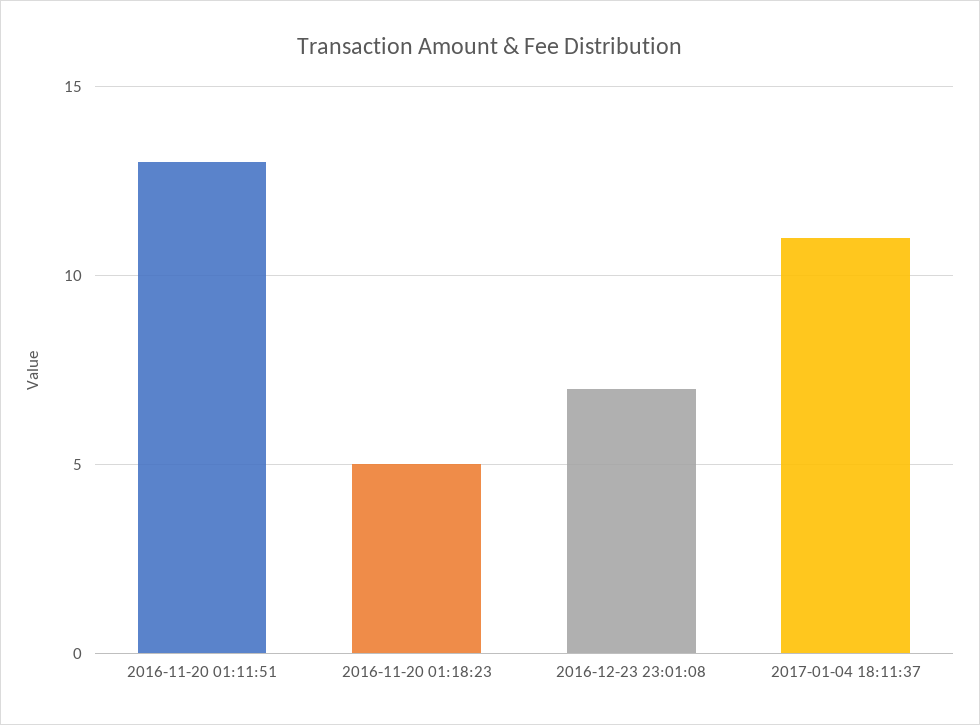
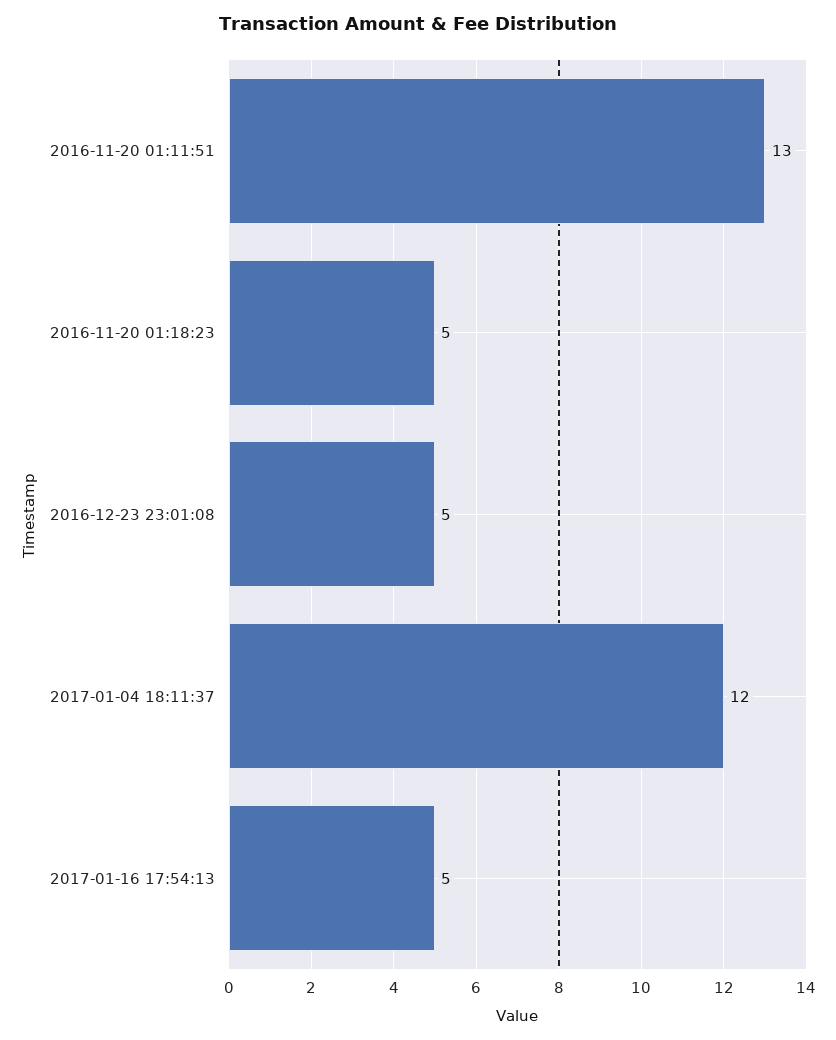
2016-12-23 23:01:08: 7 -> 5
2017-01-04 18:11:37: 11 -> 12
2017-01-16 17:54:13: none -> 5

